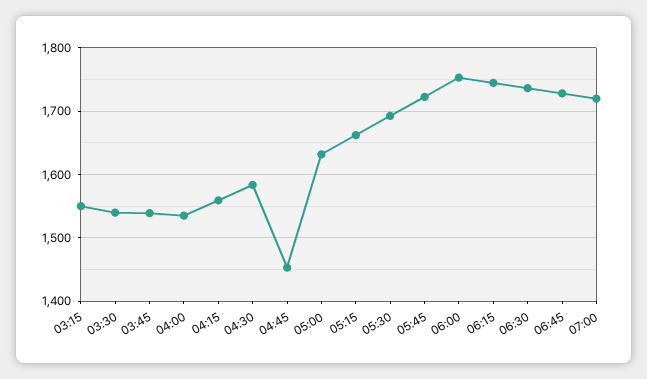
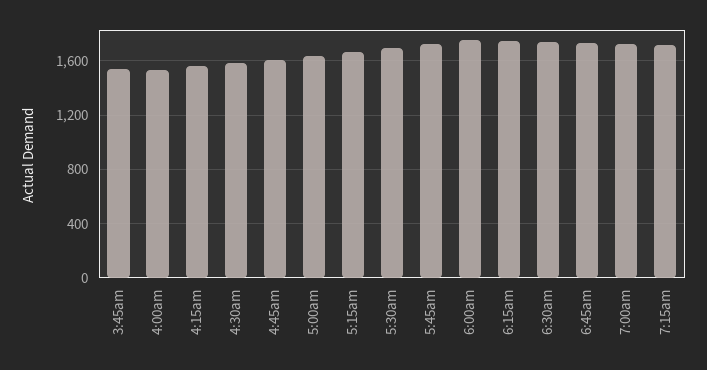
03:15: 1550 -> none
03:30: 1540 -> none
04:45: 1450 -> 1600
7:15am: none -> 1700

